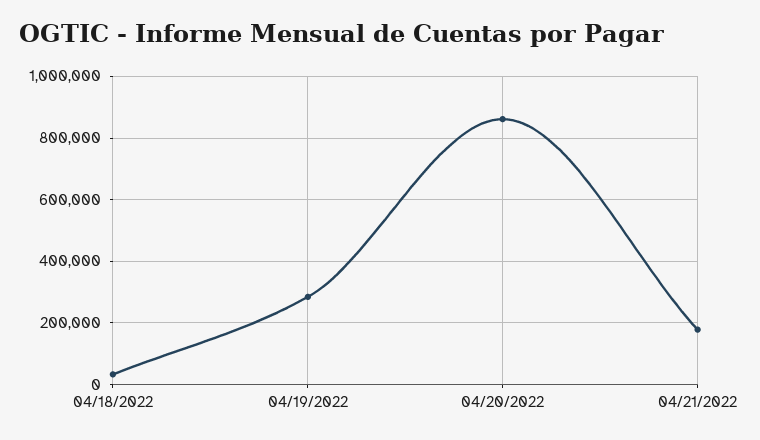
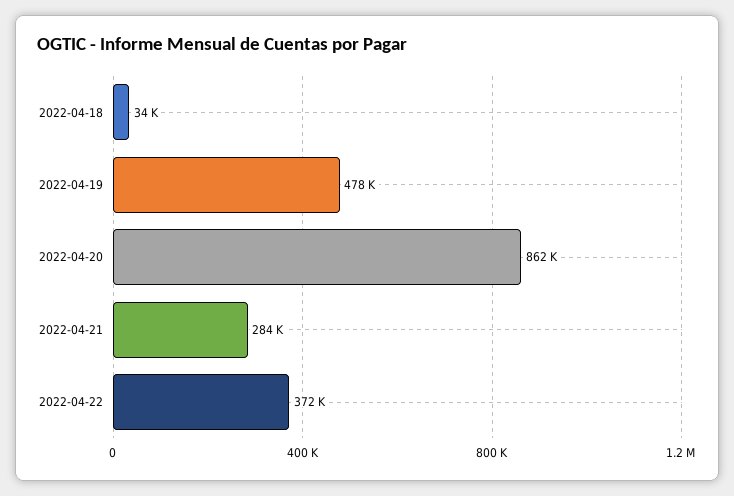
04/19/2022: 280000 -> 478000
04/21/2022: 180000 -> 284000
2022-04-22: none -> 372000

